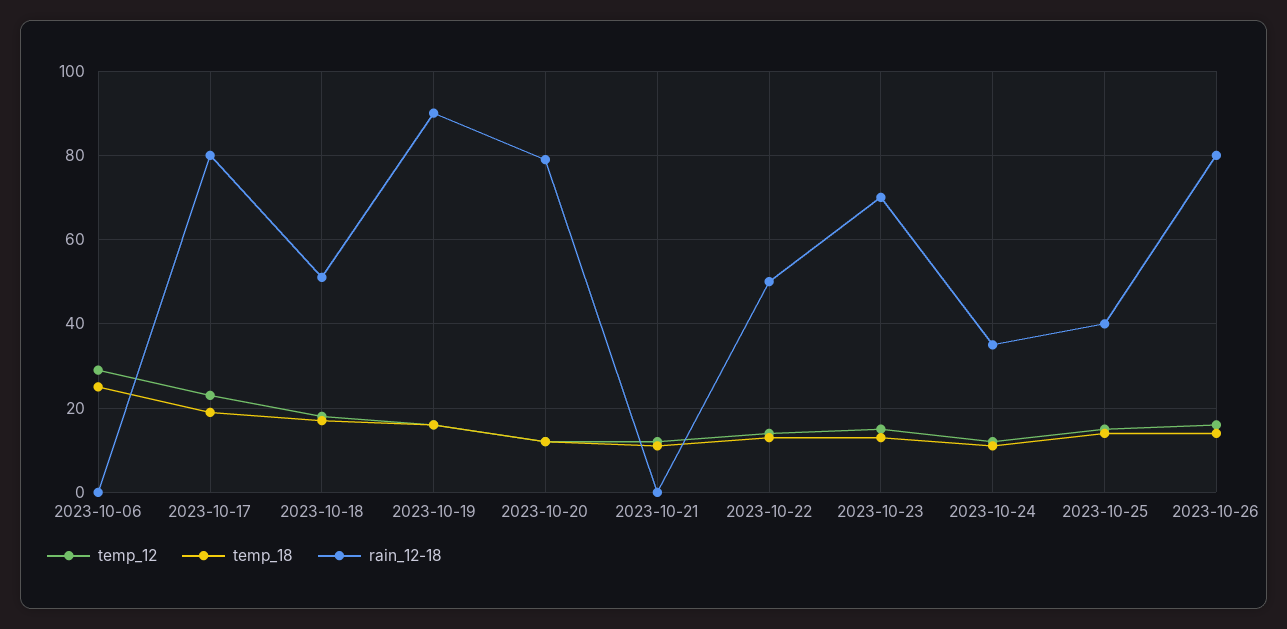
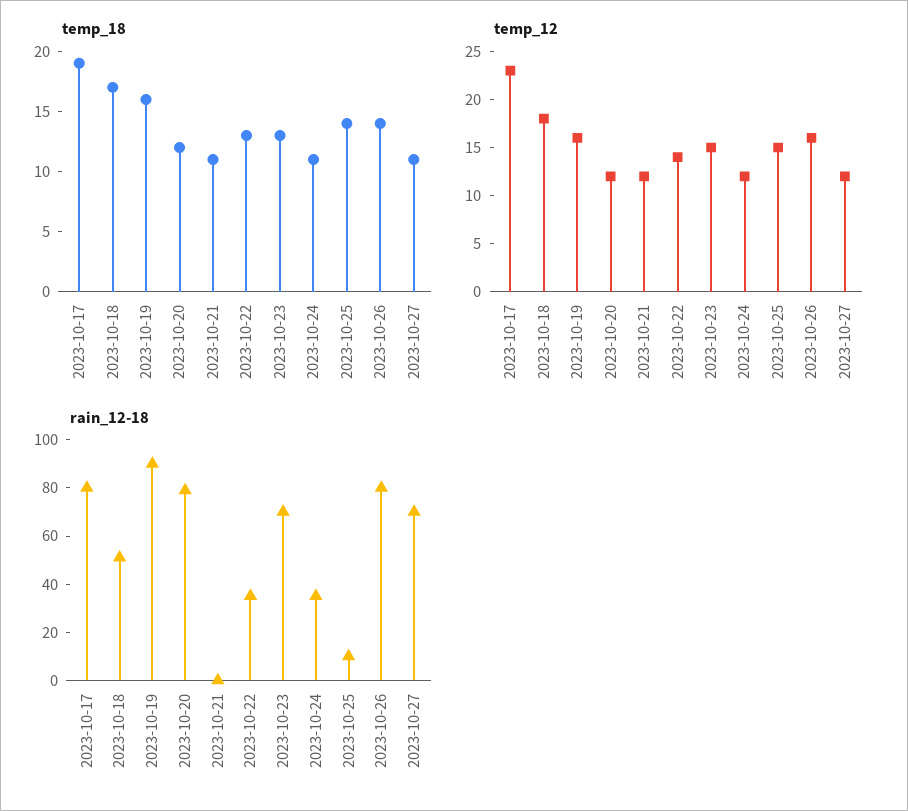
temp_12, 2023-10-06: 30 -> none
temp_18, 2023-10-06: 25 -> none
rain_12-18, 2023-10-06: 0 -> none
rain_12-18, 2023-10-22: 50 -> 35
rain_12-18, 2023-10-25: 40 -> 10
temp_18, 2023-10-27: none -> 11
temp_12, 2023-10-27: none -> 12
rain_12-18, 2023-10-27: none -> 70

